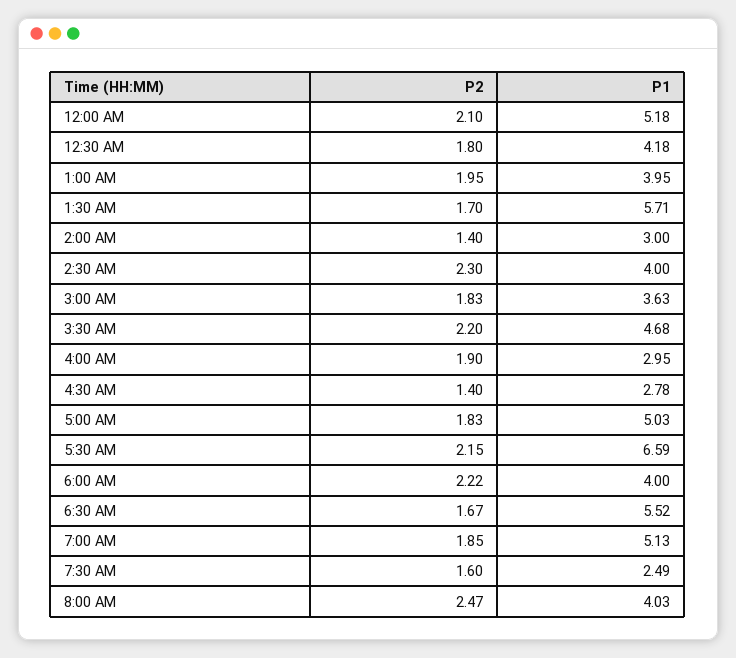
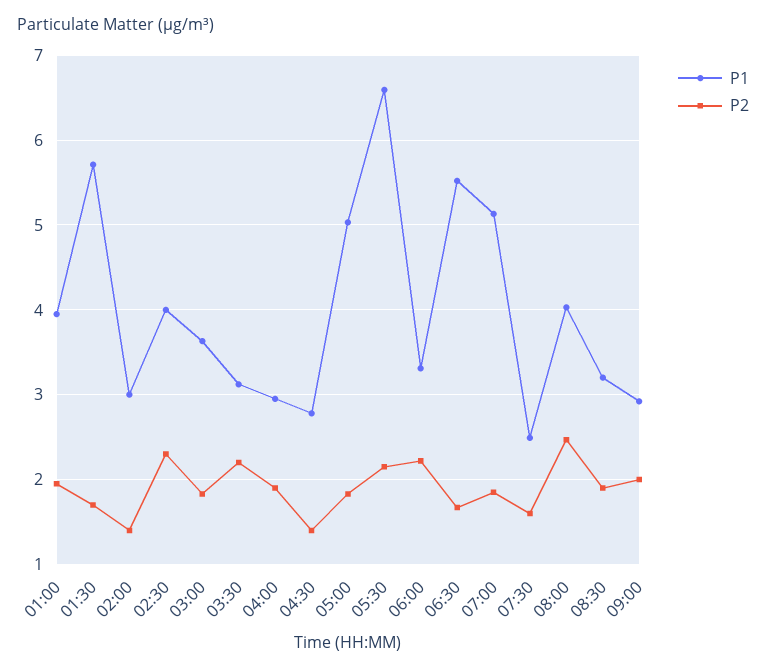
P2, 12:00 AM: 2.1 -> none
P1, 12:00 AM: 5.18 -> none
P2, 12:30 AM: 1.8 -> none
P1, 12:30 AM: 4.18 -> none
P1, 3:30 AM: 4.68 -> 3.1
P1, 6:00 AM: 4 -> 3.3
P1, 08:30: none -> 3.2
P2, 08:30: none -> 1.9
P1, 09:00: none -> 2.9
P2, 09:00: none -> 2

